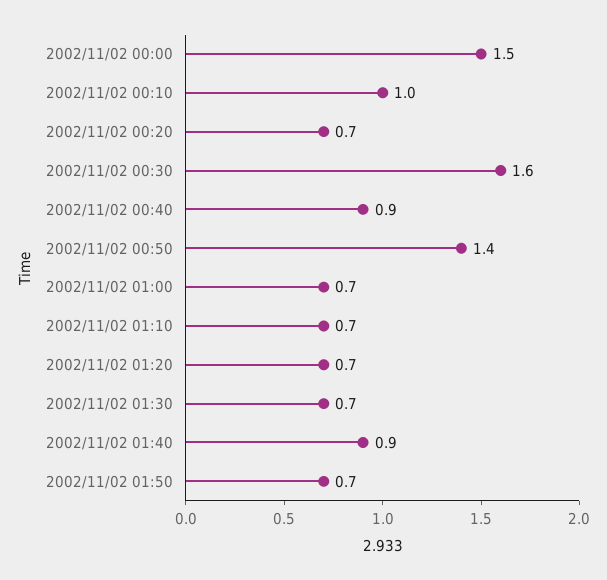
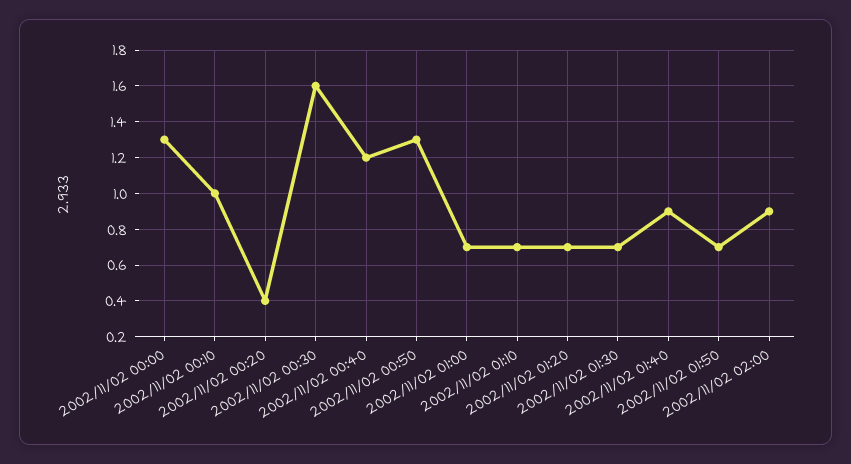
2002/11/02 00:00: 1.5 -> 1.3
2002/11/02 00:20: 0.7 -> 0.4
2002/11/02 00:40: 0.9 -> 1.2
2002/11/02 00:50: 1.4 -> 1.3
2002/11/02 02:00: none -> 0.9

